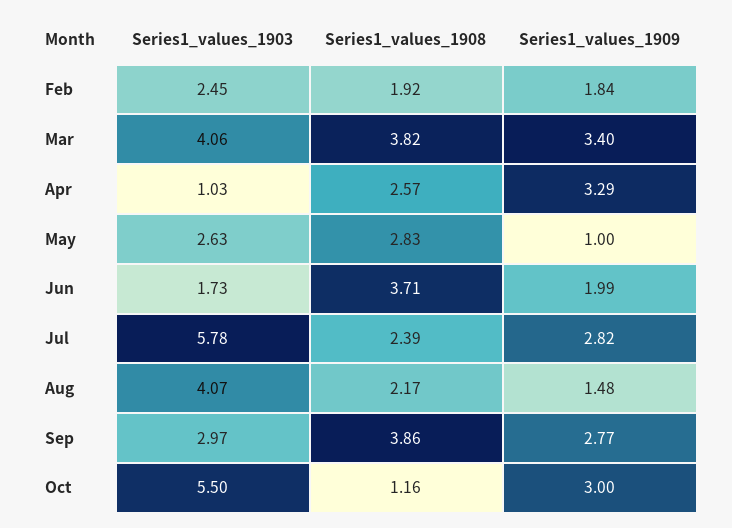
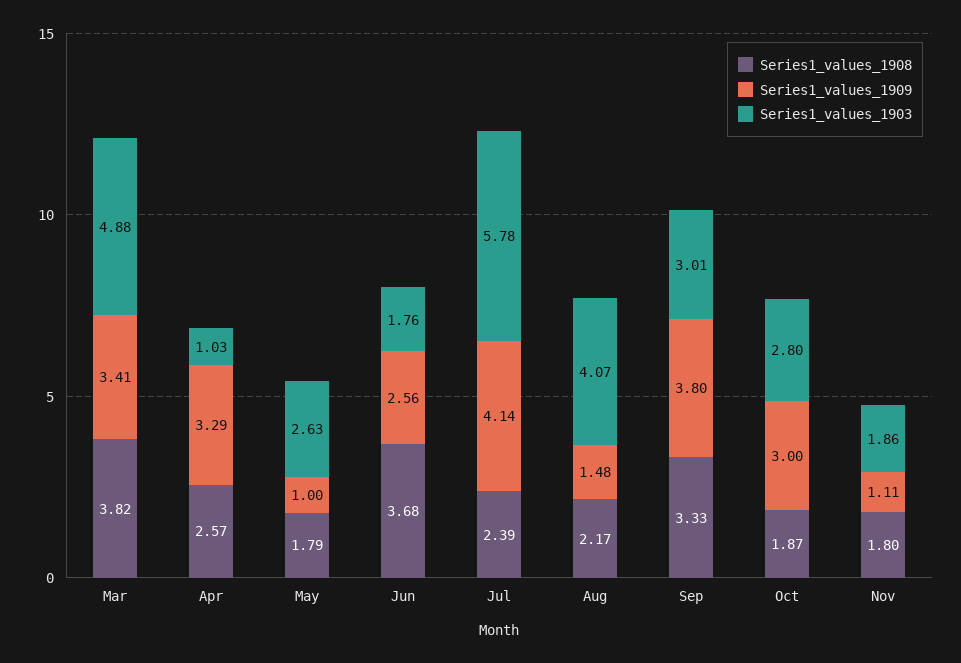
Series1_values_1903, Feb: 2.45 -> none
Series1_values_1908, Feb: 1.92 -> none
Series1_values_1909, Feb: 1.84 -> none
Series1_values_1903, Mar: 4.06 -> 4.88
Series1_values_1909, Mar: 3.4 -> 3.41
Series1_values_1908, May: 2.83 -> 1.79
Series1_values_1903, Jun: 1.73 -> 1.76
Series1_values_1908, Jun: 3.71 -> 3.68
Series1_values_1909, Jun: 1.99 -> 2.56
Series1_values_1909, Jul: 2.82 -> 4.14
Series1_values_1903, Sep: 2.97 -> 3.01
Series1_values_1908, Sep: 3.86 -> 3.33
Series1_values_1909, Sep: 2.77 -> 3.8
Series1_values_1903, Oct: 5.5 -> 2.8
Series1_values_1908, Oct: 1.16 -> 1.87
Series1_values_1908, Nov: none -> 1.8
Series1_values_1909, Nov: none -> 1.11
Series1_values_1903, Nov: none -> 1.86

